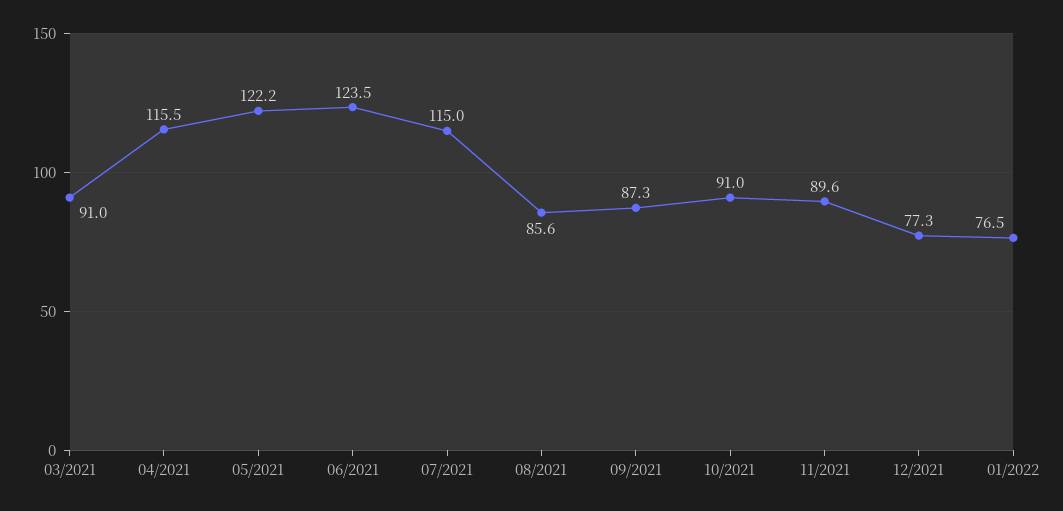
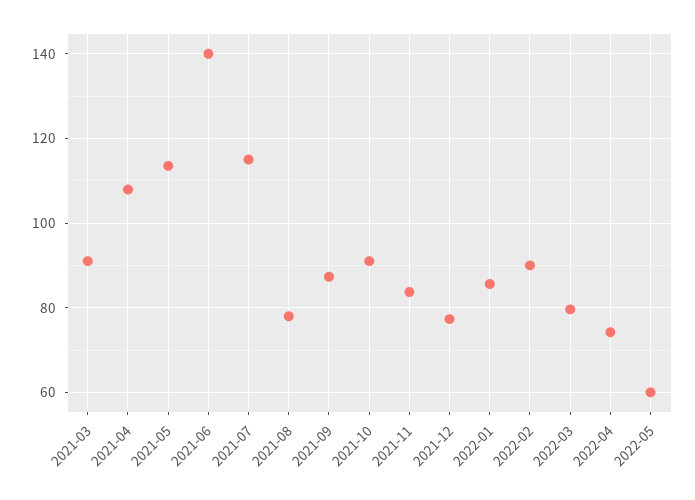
04/2021: 115.5 -> 108
05/2021: 122.2 -> 114
06/2021: 123.5 -> 140
08/2021: 85.6 -> 78
11/2021: 89.6 -> 84
01/2022: 76.5 -> 86
2022-02: none -> 90
2022-03: none -> 80
2022-04: none -> 74
2022-05: none -> 60

